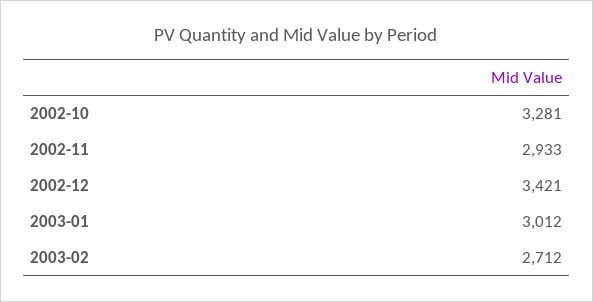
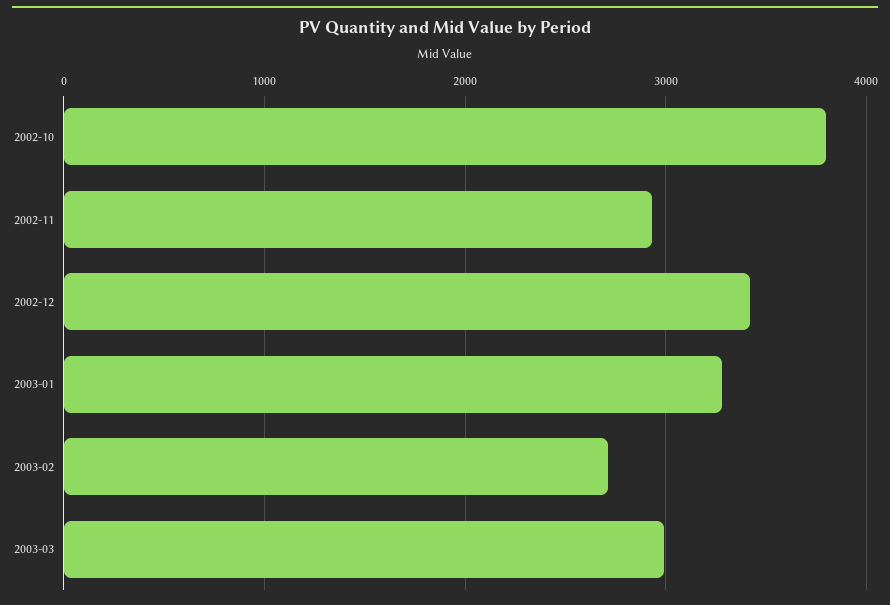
2002-10: 3281 -> 3800
2003-01: 3012 -> 3300
2003-03: none -> 3000

